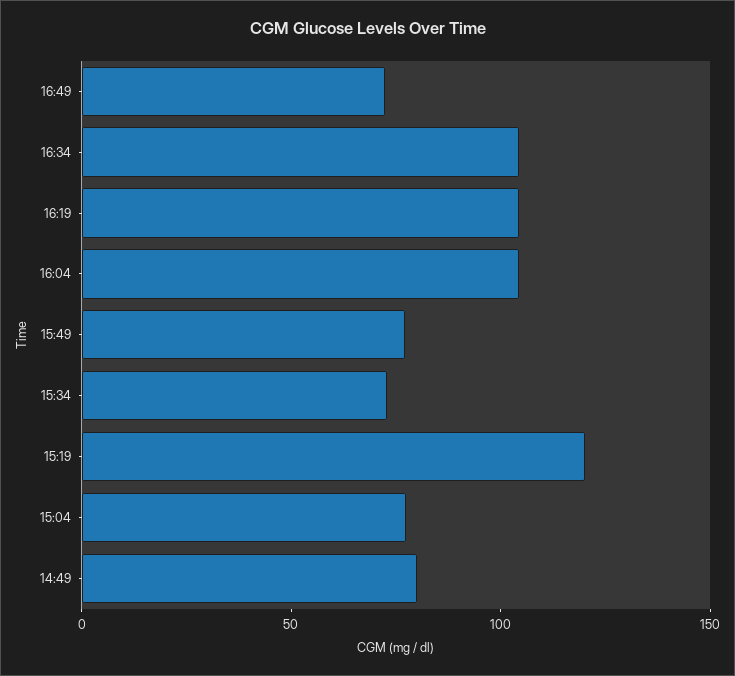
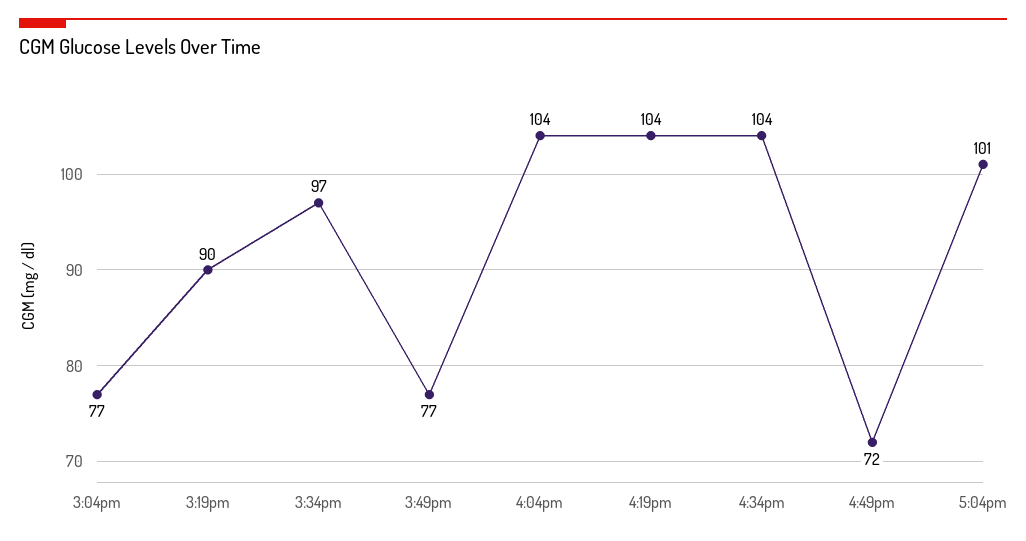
15:34: 70 -> 97
15:19: 120 -> 90
14:49: 80 -> none
5:04pm: none -> 101

